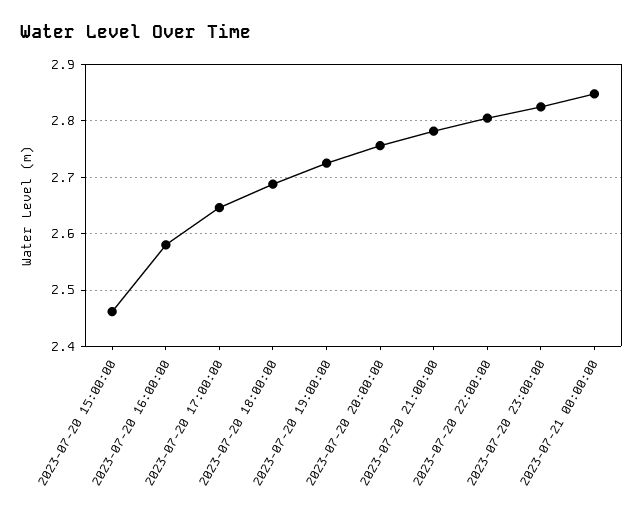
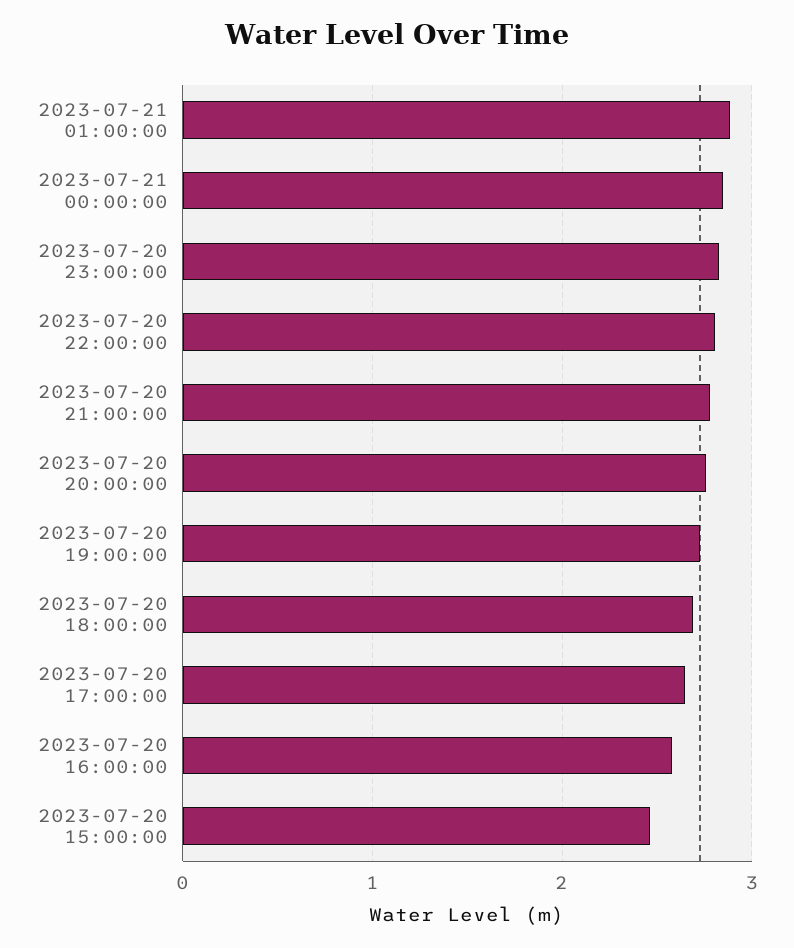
2023-07-21 01:00:00: none -> 2.9

